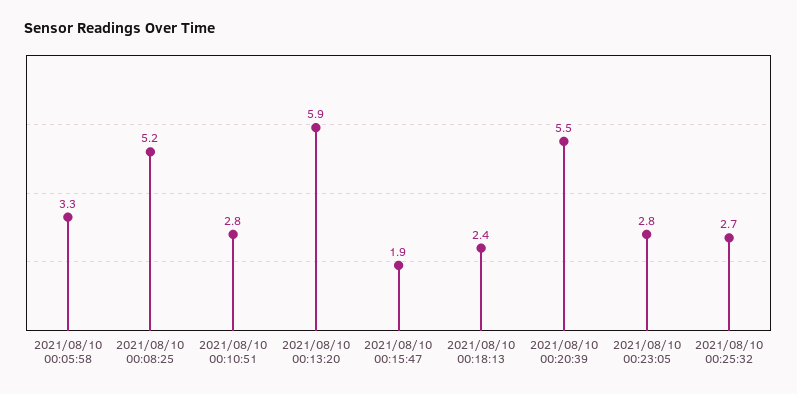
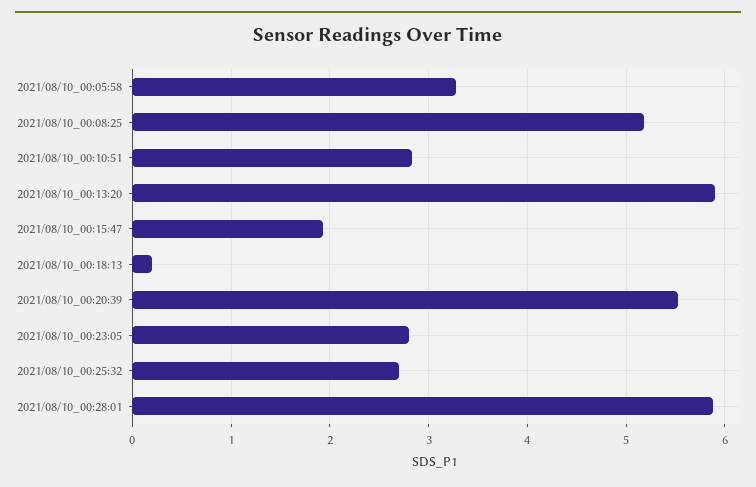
2021/08/10 00:18:13: 2.4 -> 0.2
2021/08/10_00:28:01: none -> 5.9

